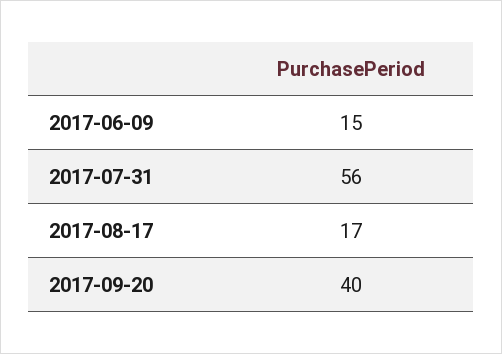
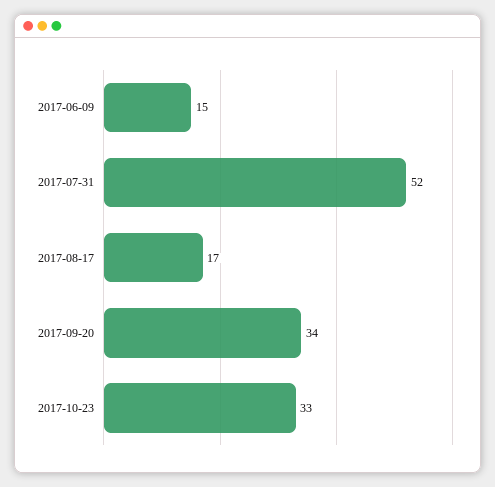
2017-07-31: 56 -> 52
2017-09-20: 40 -> 34
2017-10-23: none -> 33

